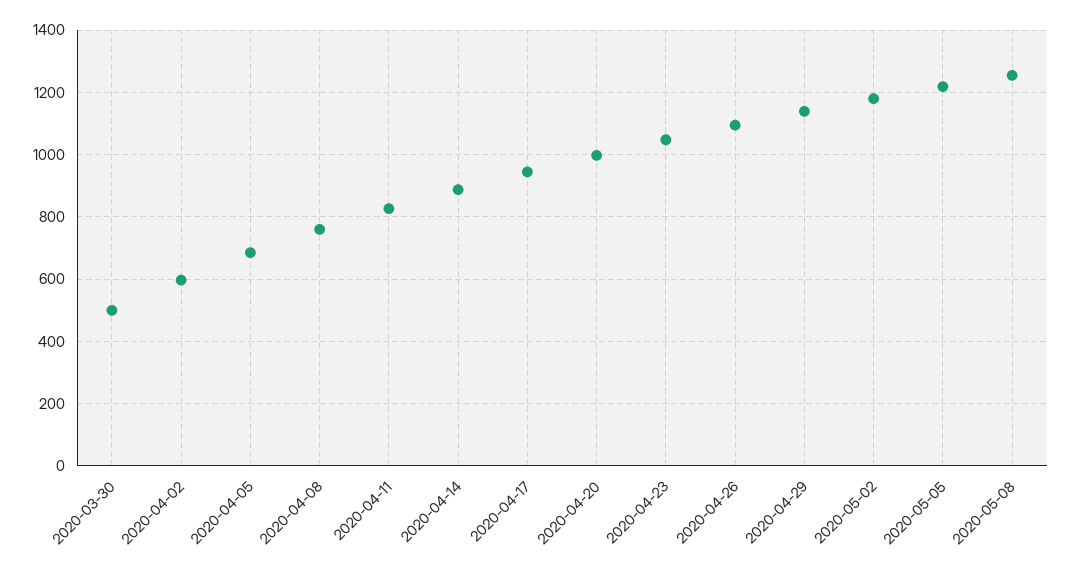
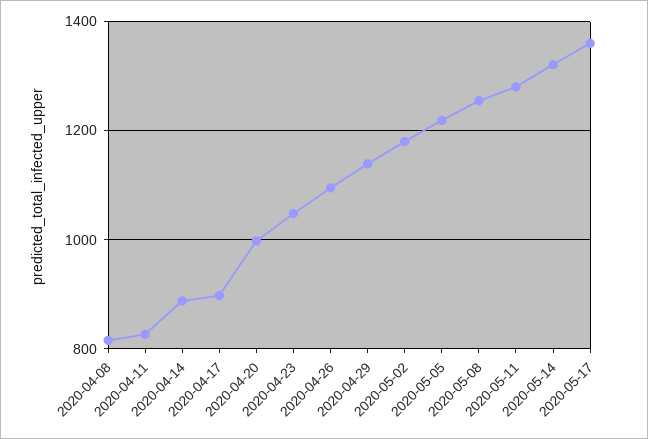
2020-03-30: 500 -> none
2020-04-02: 600 -> none
2020-04-05: 680 -> none
2020-04-08: 760 -> 820
2020-04-17: 940 -> 900
2020-05-11: none -> 1280
2020-05-14: none -> 1320
2020-05-17: none -> 1360

